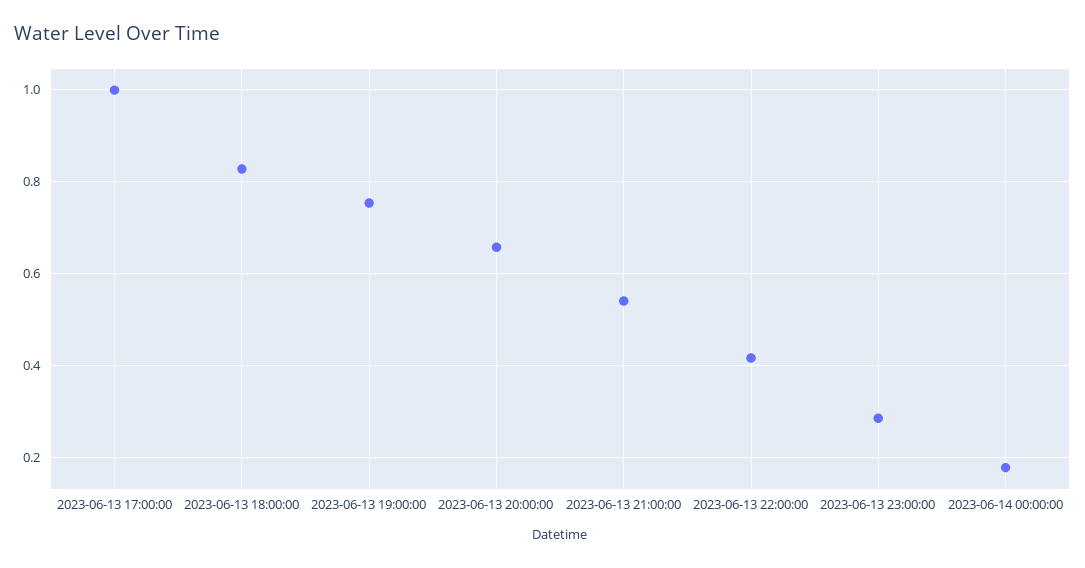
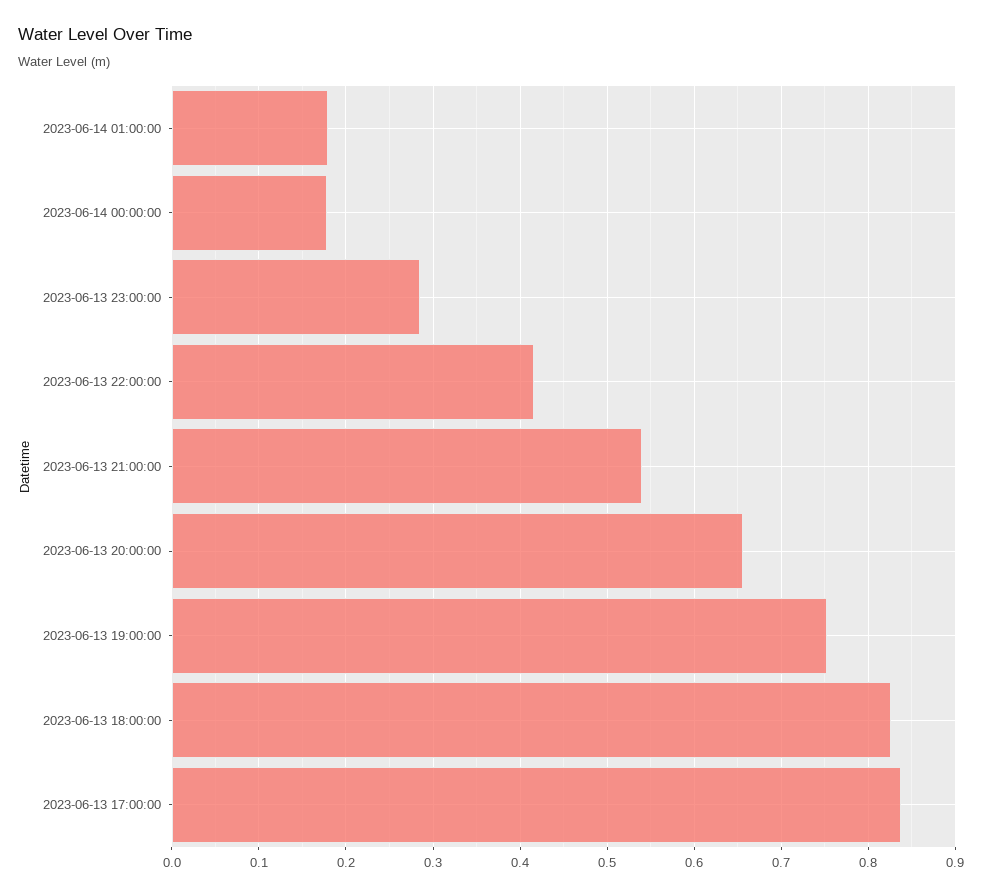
2023-06-13 17:00:00: 1 -> 0.84
2023-06-14 01:00:00: none -> 0.18

